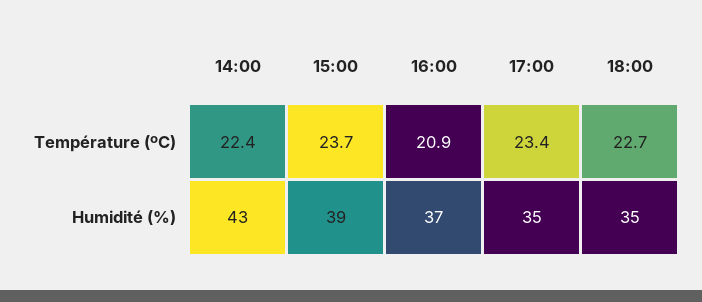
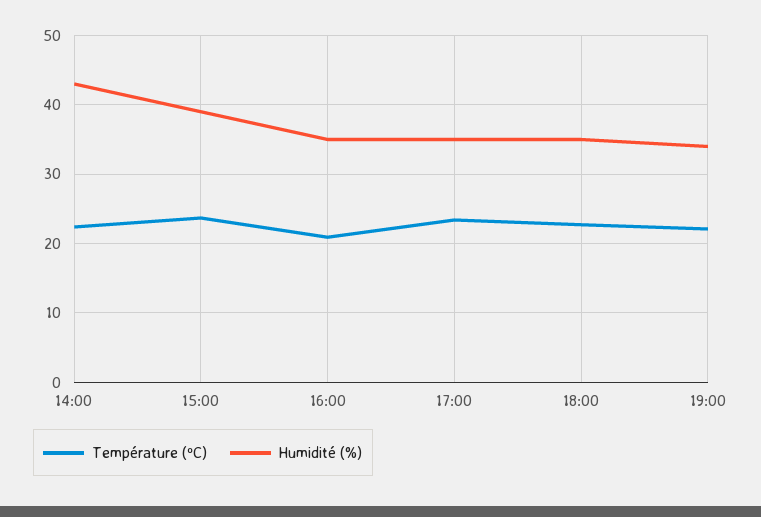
Humidité (%), 16:00: 37 -> 35
Température (ºC), 19:00: none -> 22
Humidité (%), 19:00: none -> 34

